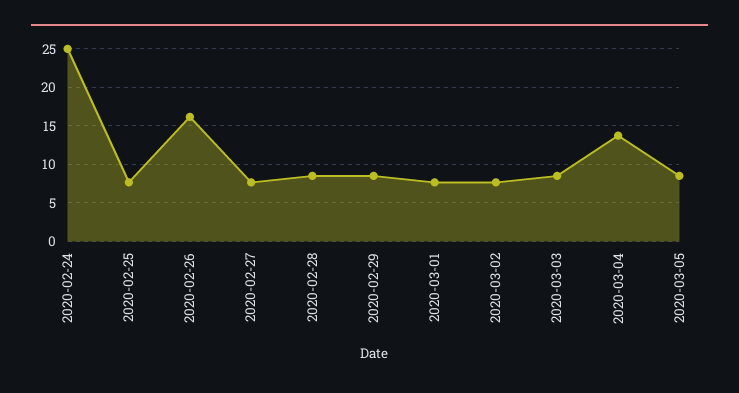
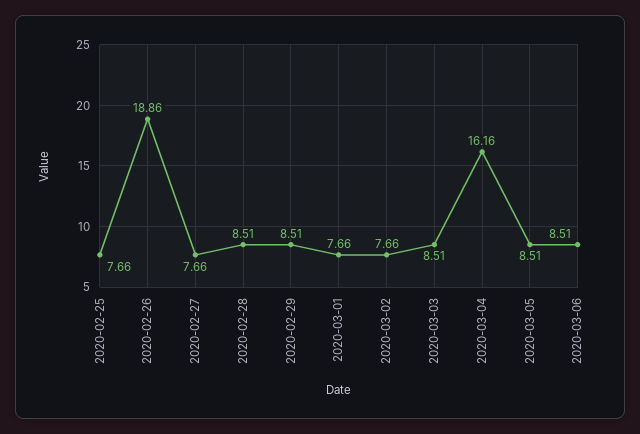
2020-02-24: 25 -> none
2020-02-26: 16 -> 18.86
2020-03-04: 14 -> 16.16
2020-03-06: none -> 8.51

